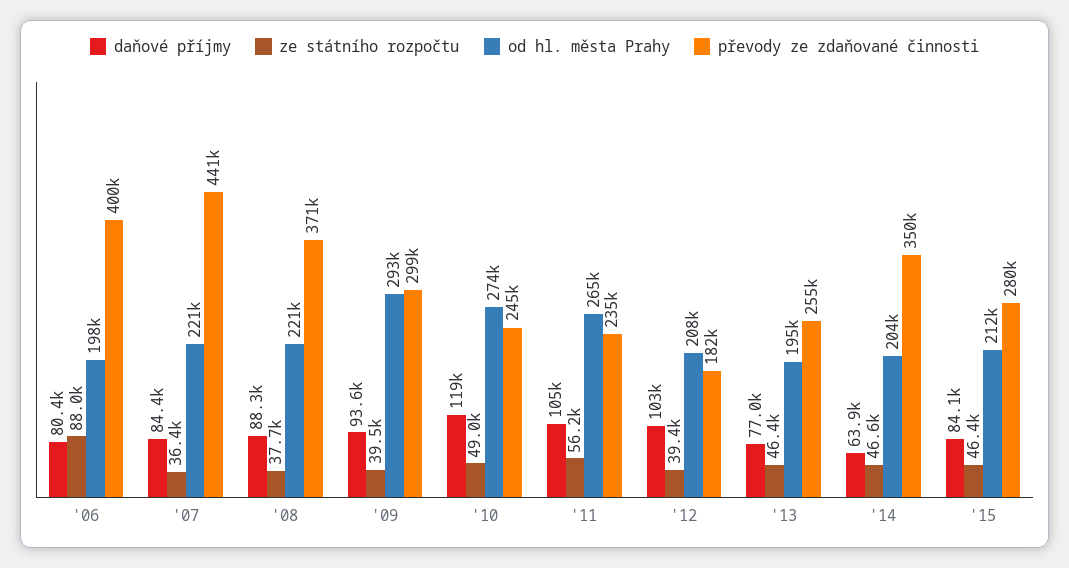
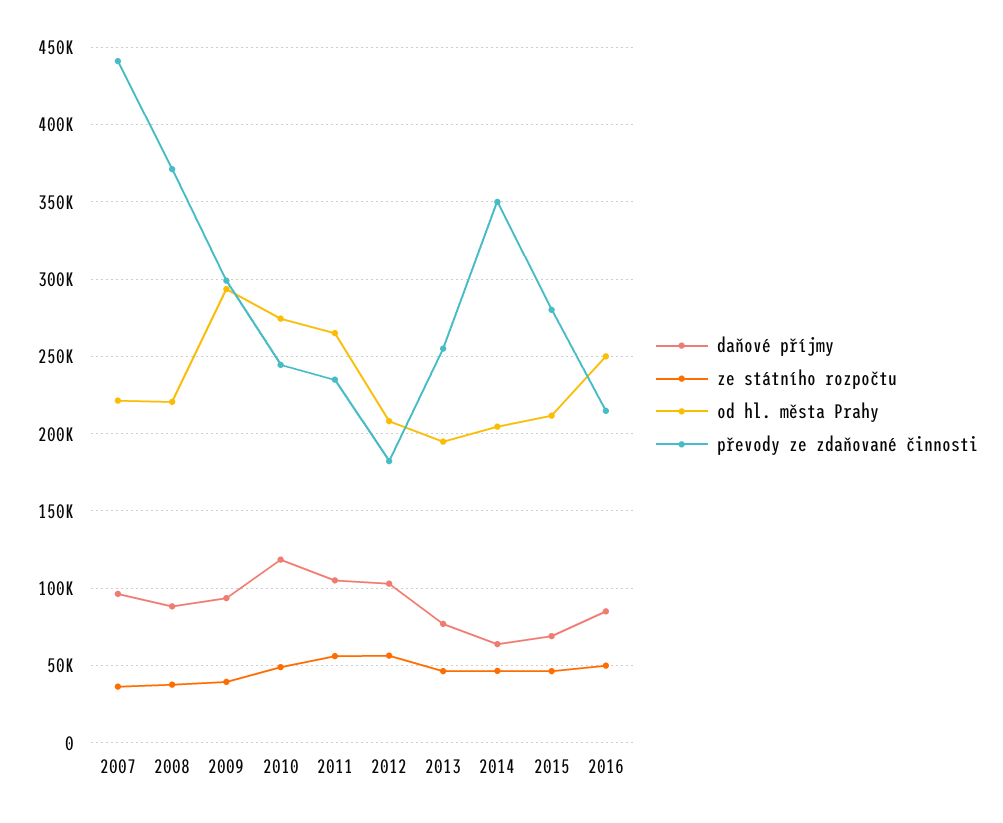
daňové příjmy, '06: 80400 -> none
ze státního rozpočtu, '06: 88000 -> none
od hl. města Prahy, '06: 198000 -> none
převody ze zdaňované činnosti, '06: 400000 -> none
daňové příjmy, '07: 84400 -> 95000
ze státního rozpočtu, '12: 39400 -> 55000
daňové příjmy, '15: 84100 -> 70000
daňové příjmy, 2016: none -> 85000
ze státního rozpočtu, 2016: none -> 50000
od hl. města Prahy, 2016: none -> 250000
převody ze zdaňované činnosti, 2016: none -> 215000

